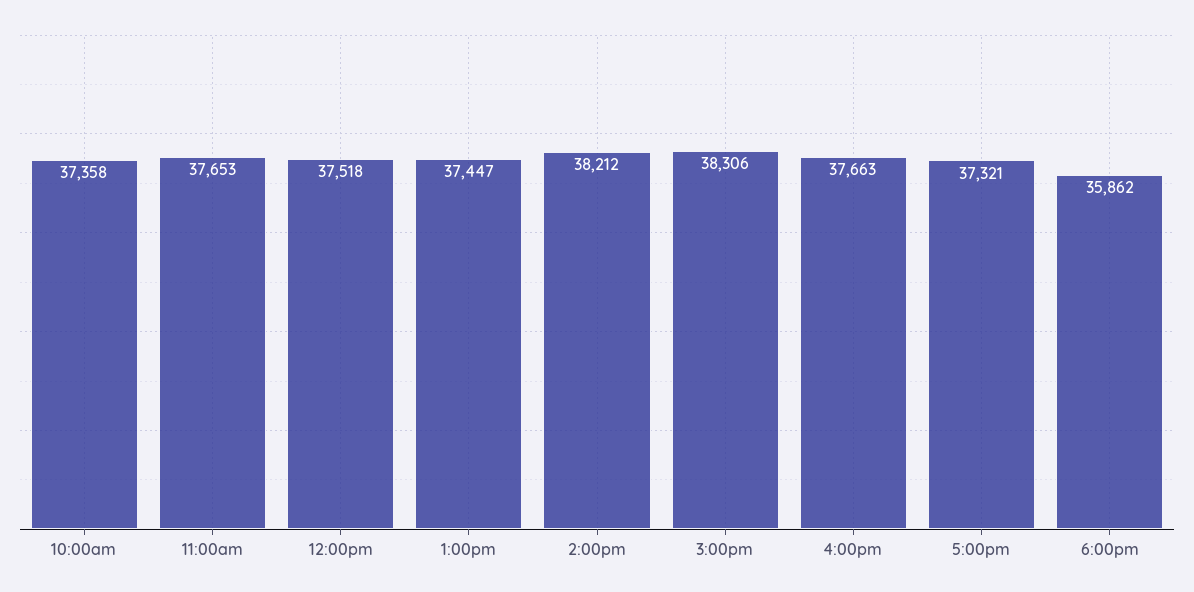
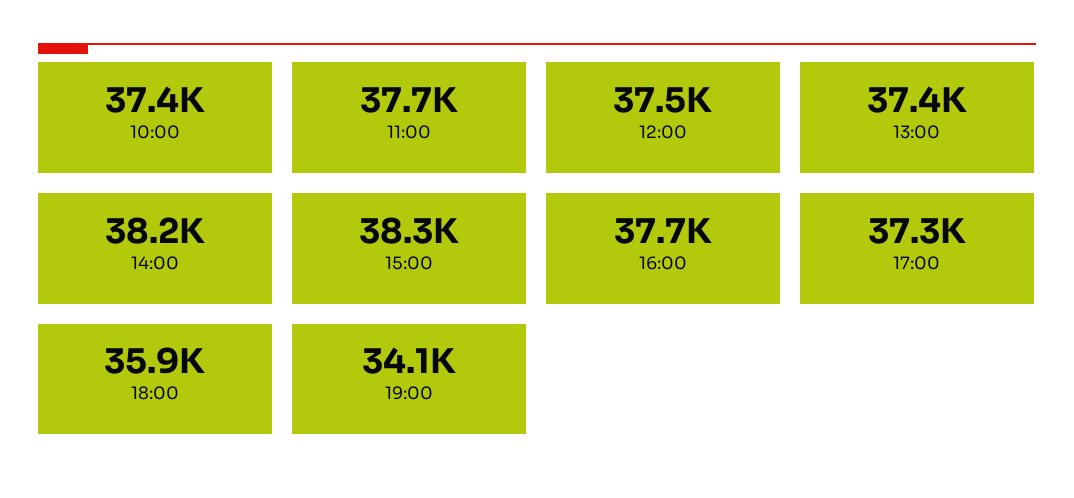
19:00: none -> 34100

